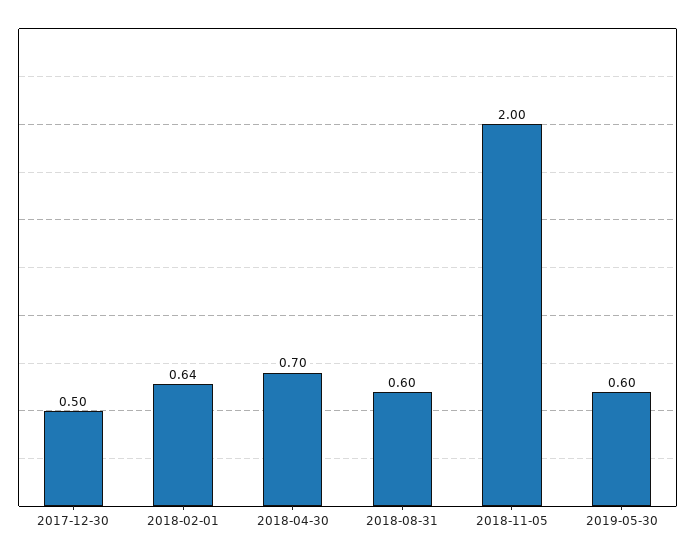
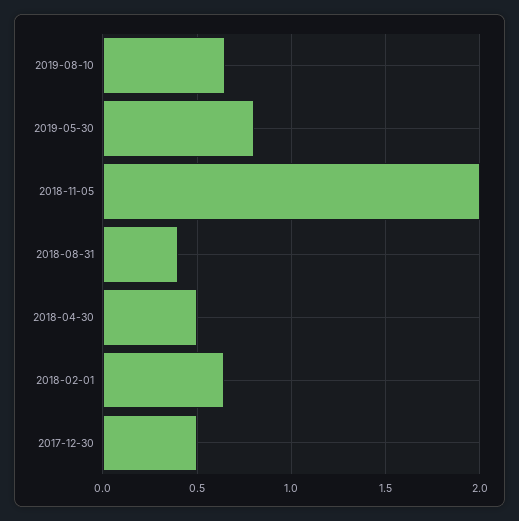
2018-04-30: 0.7 -> 0.5
2018-08-31: 0.6 -> 0.4
2019-05-30: 0.6 -> 0.8
2019-08-10: none -> 0.65

